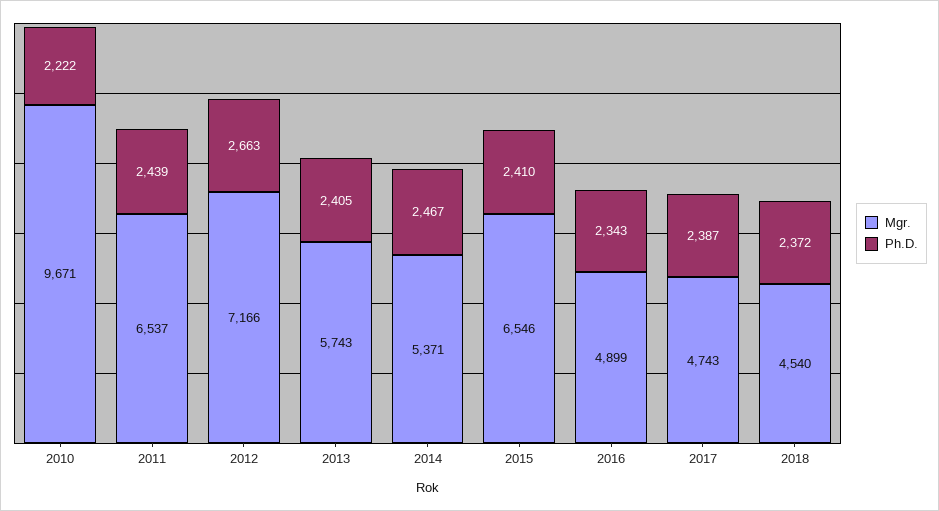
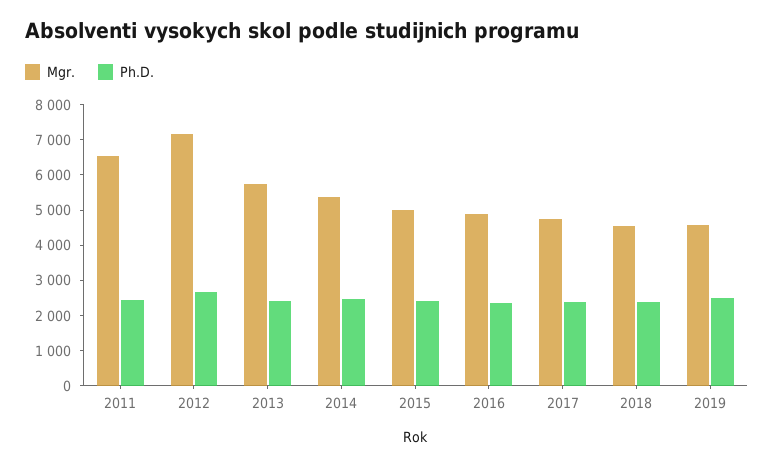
Mgr., 2010: 9671 -> none
Ph.D., 2010: 2222 -> none
Mgr., 2015: 6546 -> 5000
Mgr., 2019: none -> 4500
Ph.D., 2019: none -> 2500

